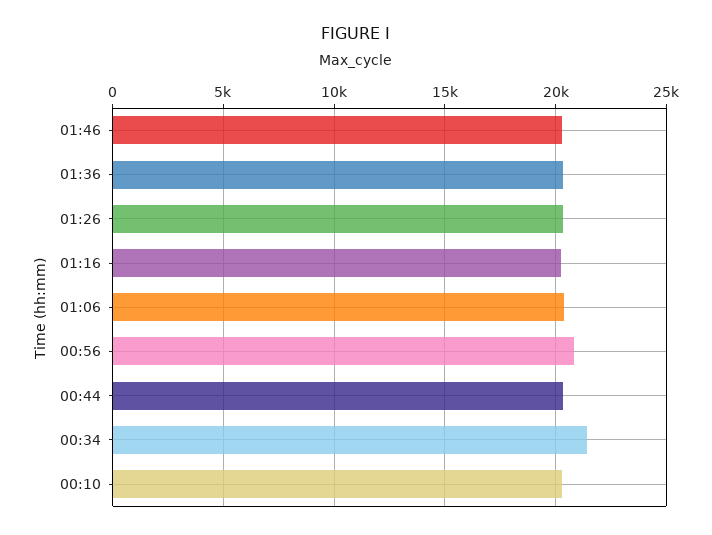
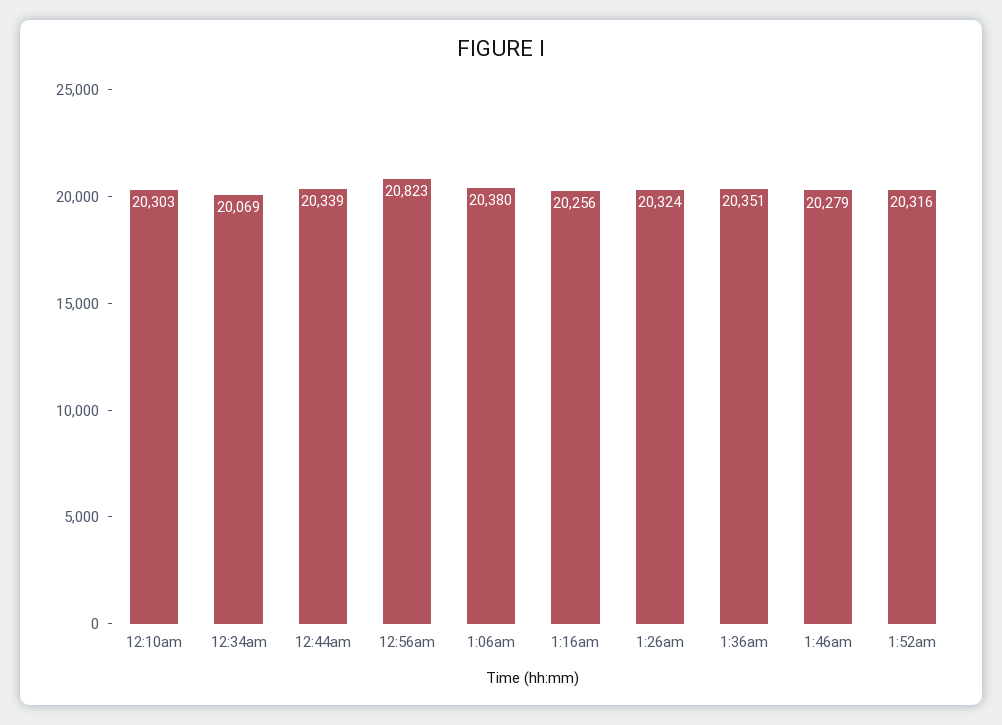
00:34: 21500 -> 20069
1:52am: none -> 20316

